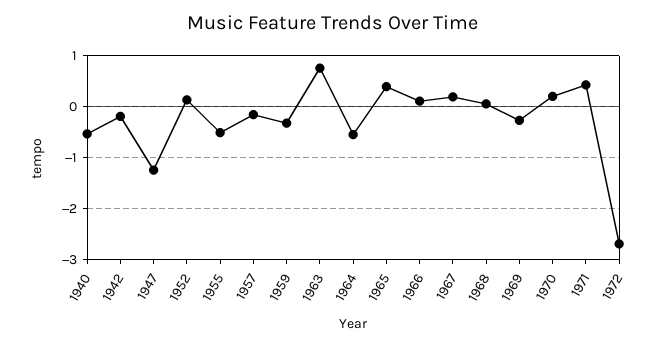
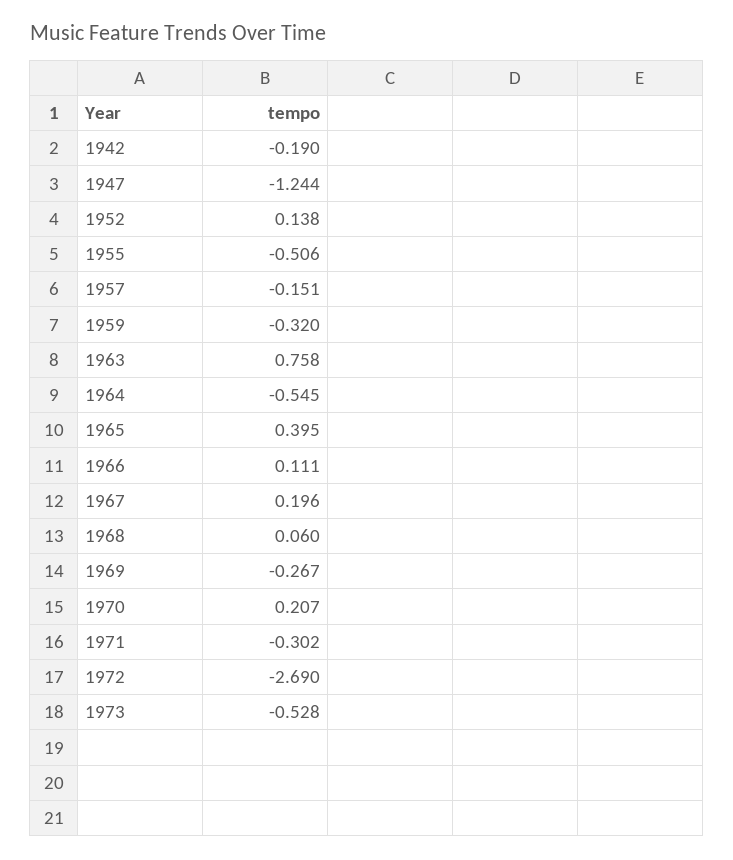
1940: -0.6 -> none
1971: 0.4 -> -0.302
1973: none -> -0.528

